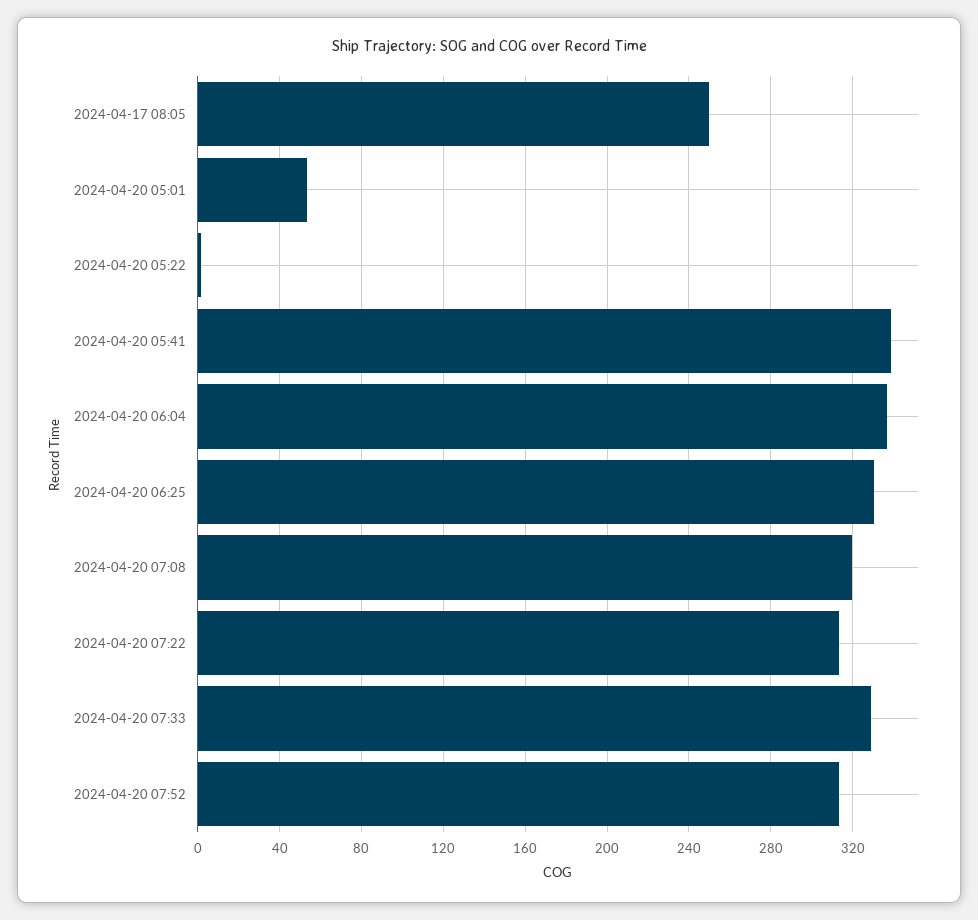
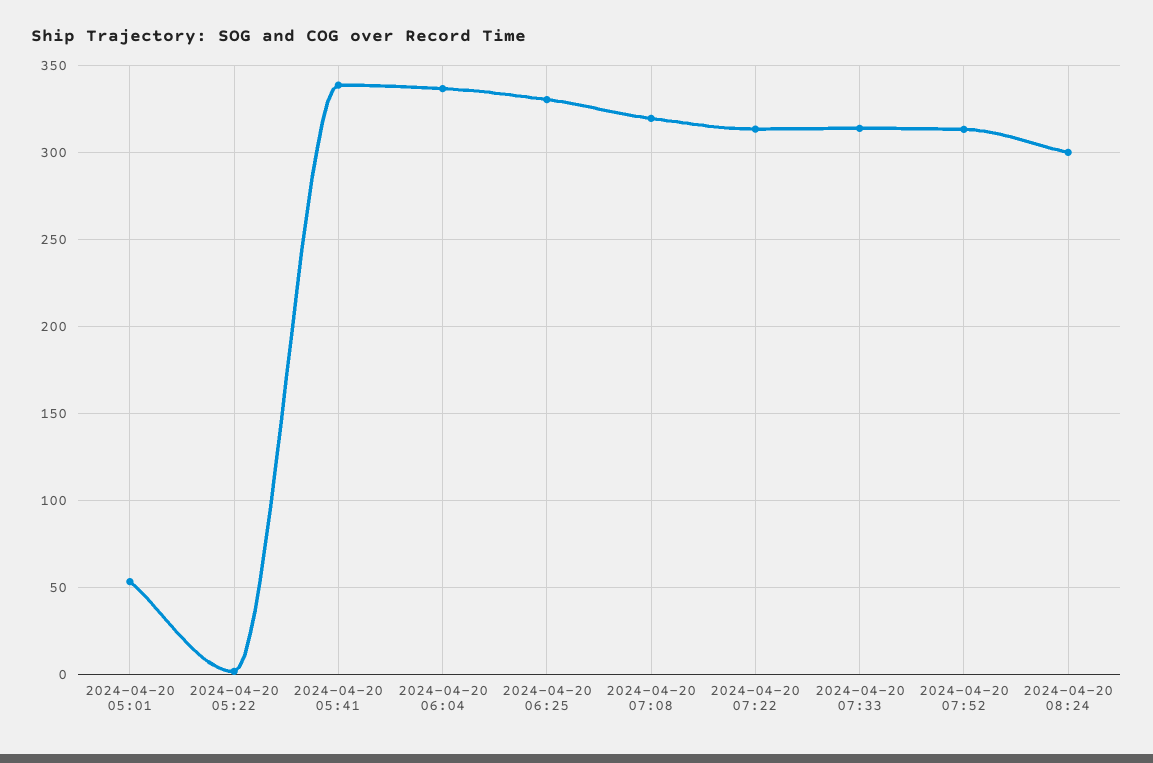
2024-04-17 08:05: 250 -> none
2024-04-20 07:33: 330 -> 315
2024-04-20 08:24: none -> 300

